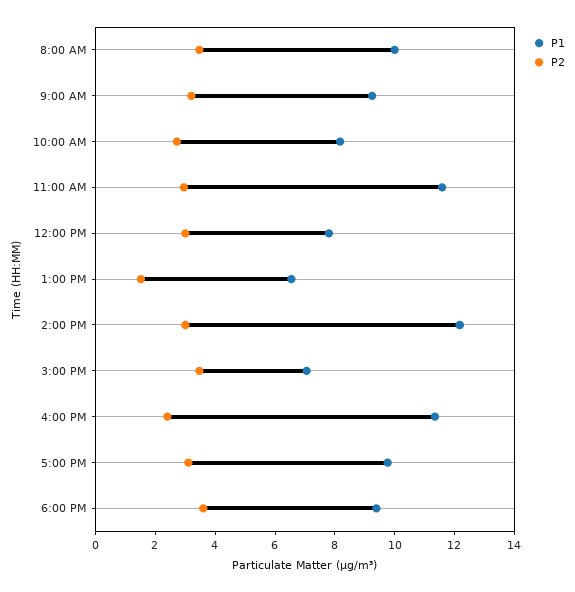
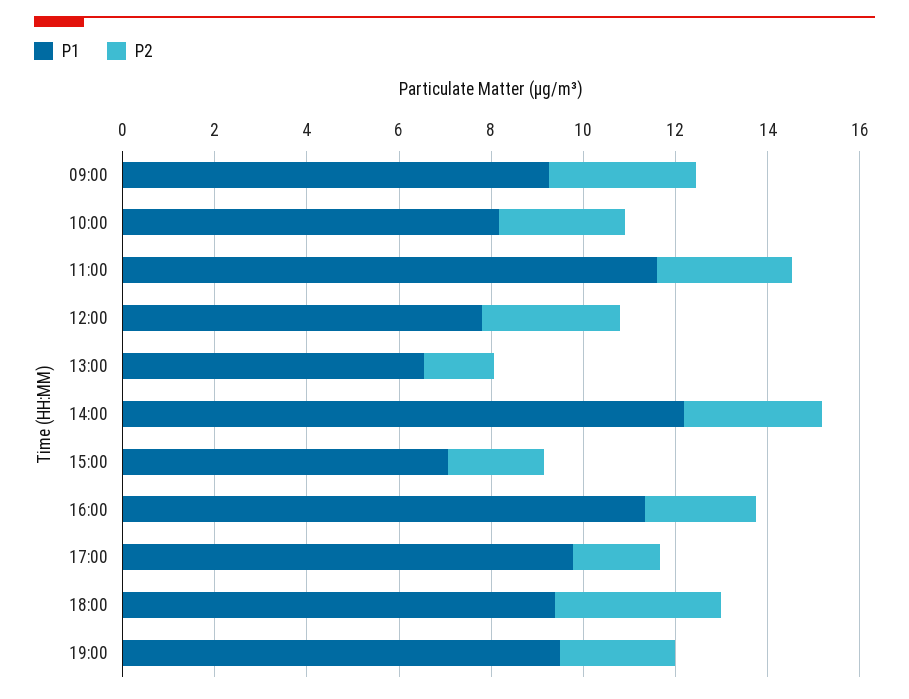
P1, 8:00 AM: 10 -> none
P2, 8:00 AM: 3.5 -> none
P2, 3:00 PM: 3.5 -> 2
P2, 5:00 PM: 3 -> 2
P1, 19:00: none -> 9.5
P2, 19:00: none -> 2.5

